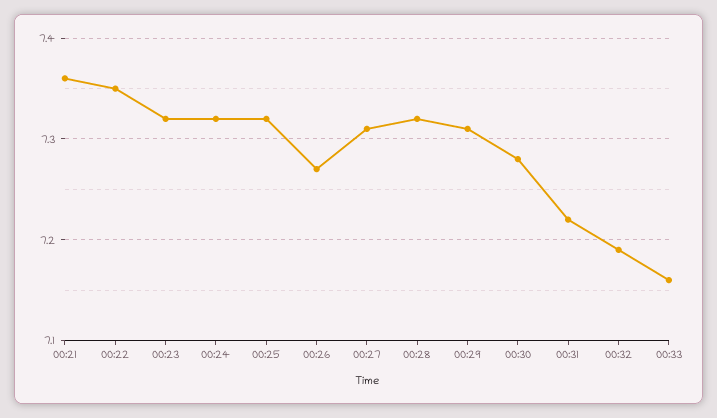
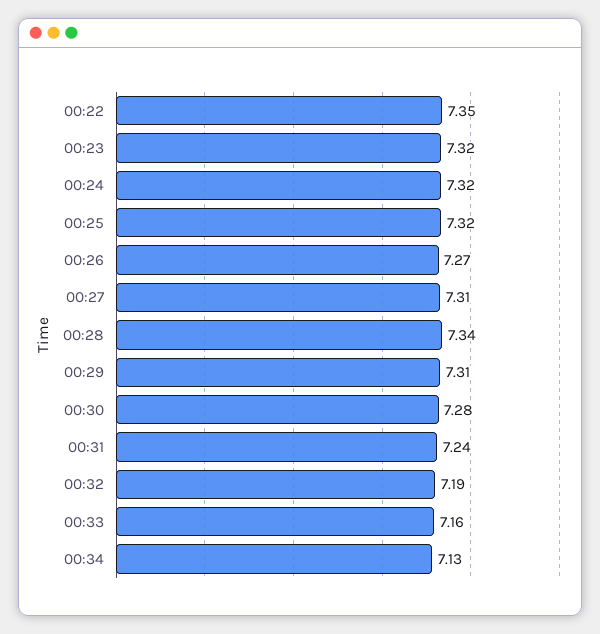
00:21: 7.36 -> none
00:28: 7.32 -> 7.34
00:31: 7.22 -> 7.24
00:34: none -> 7.13

